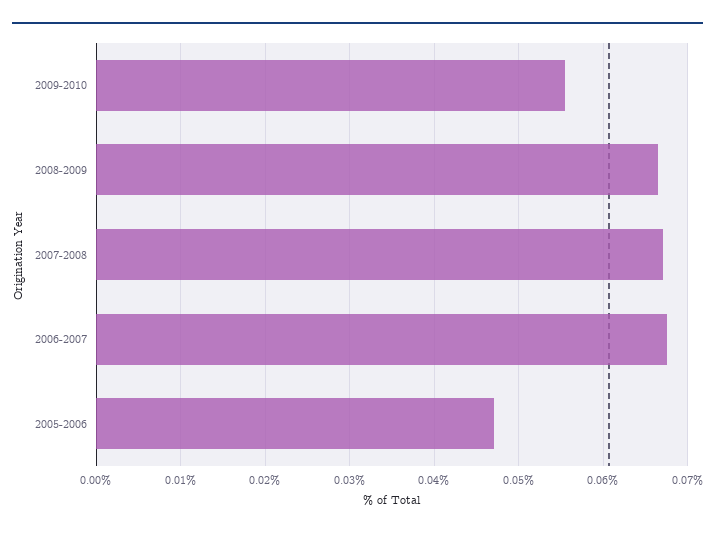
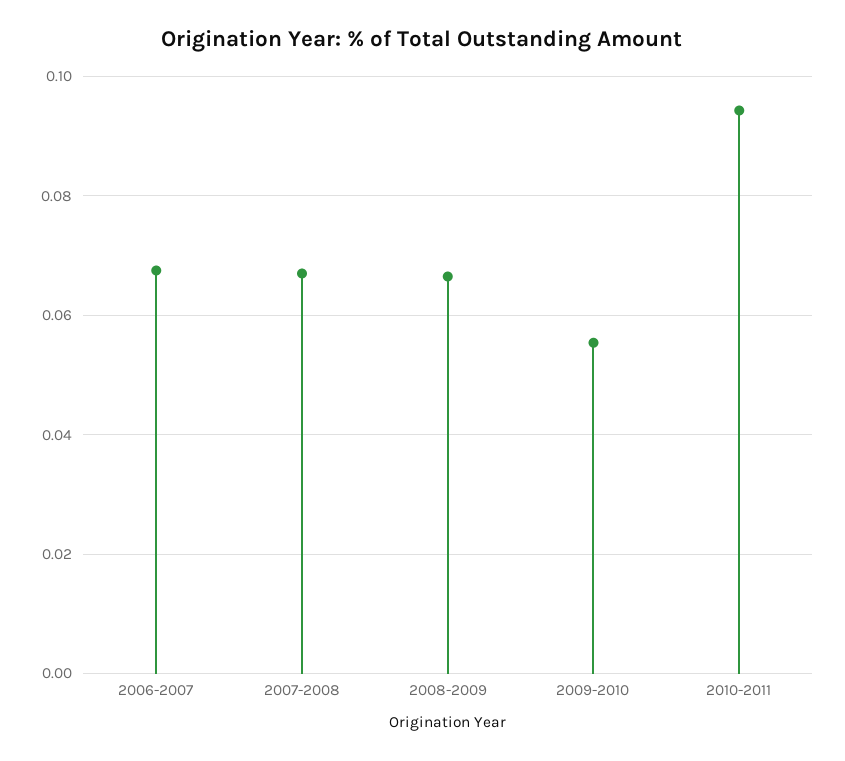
2005-2006: 0.047 -> none
2010-2011: none -> 0.094

